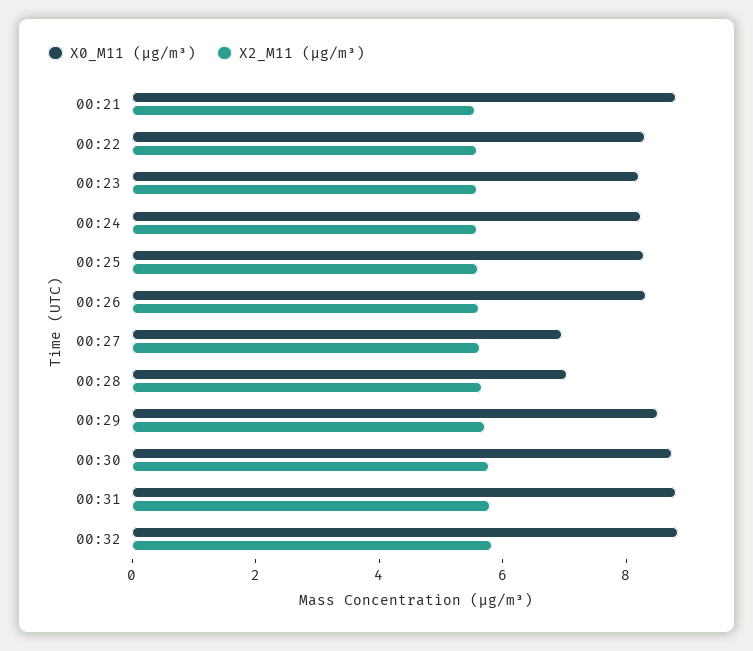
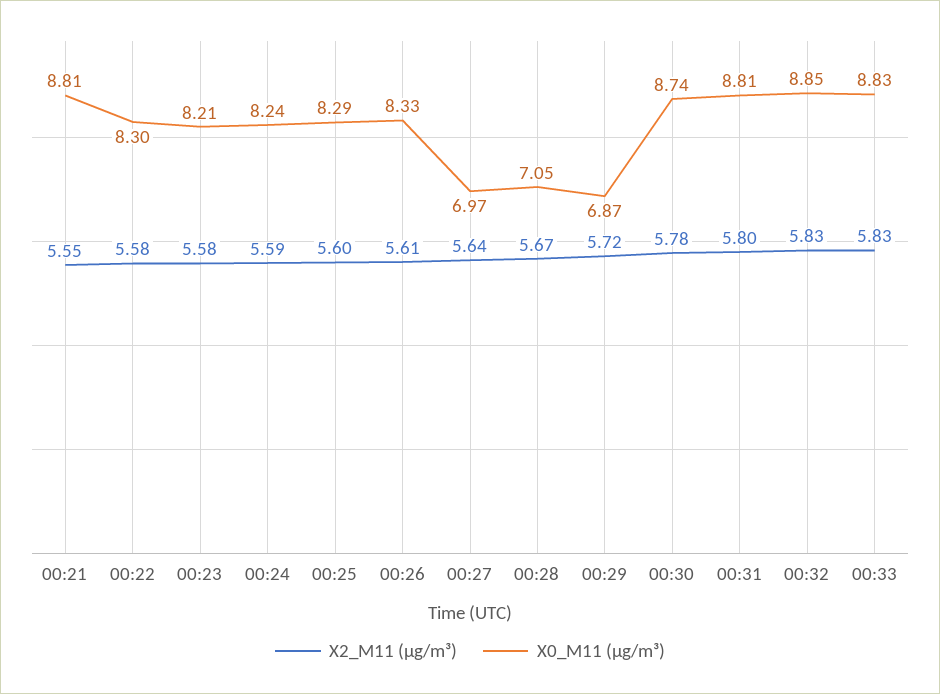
X0_M11 (μg/m³), 00:29: 8.5 -> 6.87
X2_M11 (μg/m³), 00:33: none -> 5.83
X0_M11 (μg/m³), 00:33: none -> 8.83

